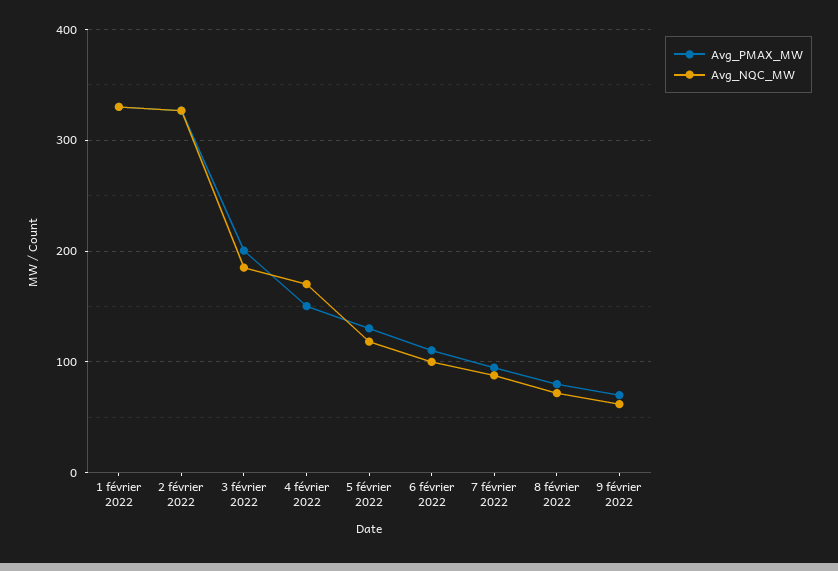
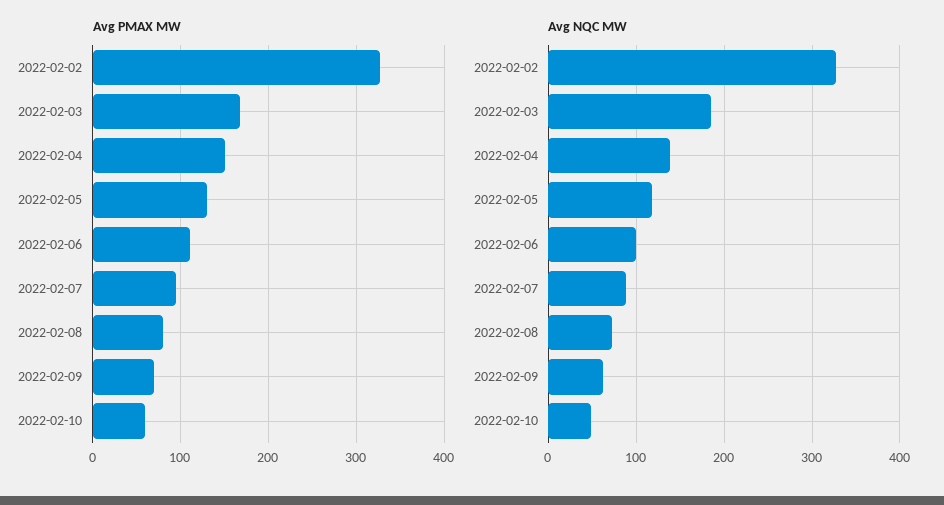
Avg_PMAX_MW, 1 février 2022: 330 -> none
Avg_NQC_MW, 1 février 2022: 330 -> none
Avg_PMAX_MW, 3 février 2022: 200 -> 170
Avg_NQC_MW, 4 février 2022: 170 -> 140
Avg_PMAX_MW, 2022-02-10: none -> 60
Avg_NQC_MW, 2022-02-10: none -> 50

